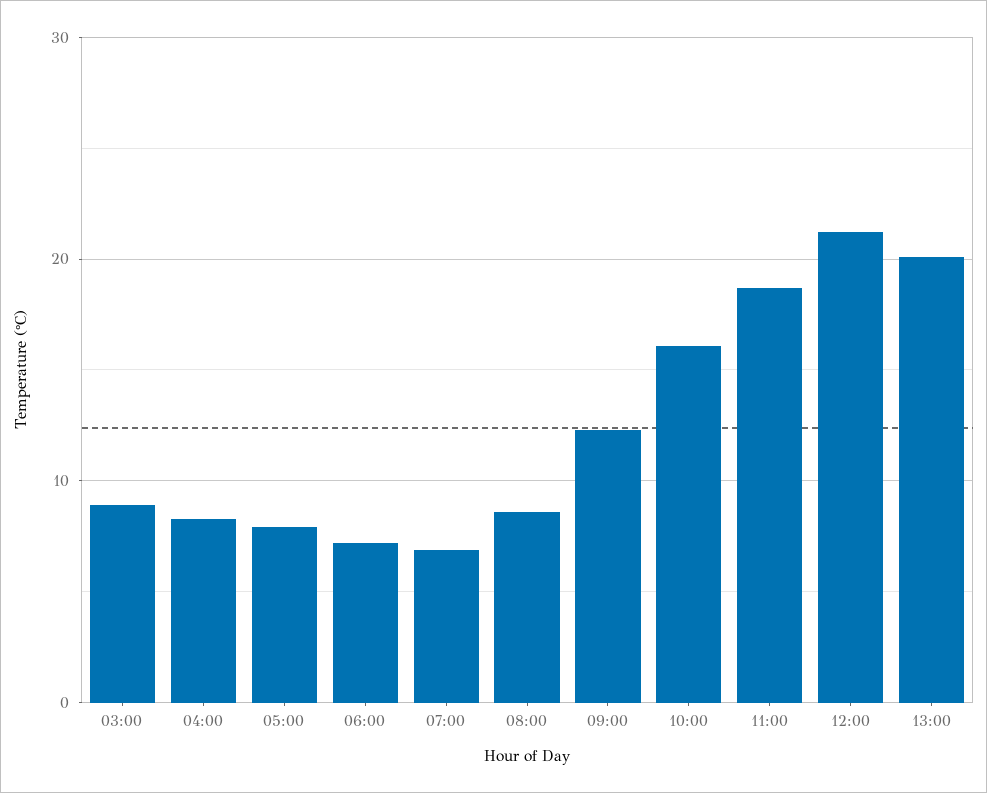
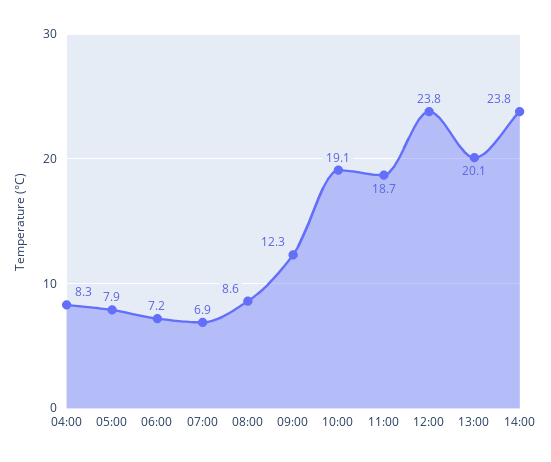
03:00: 9 -> none
10:00: 16 -> 19.1
12:00: 21 -> 23.8
14:00: none -> 23.8

